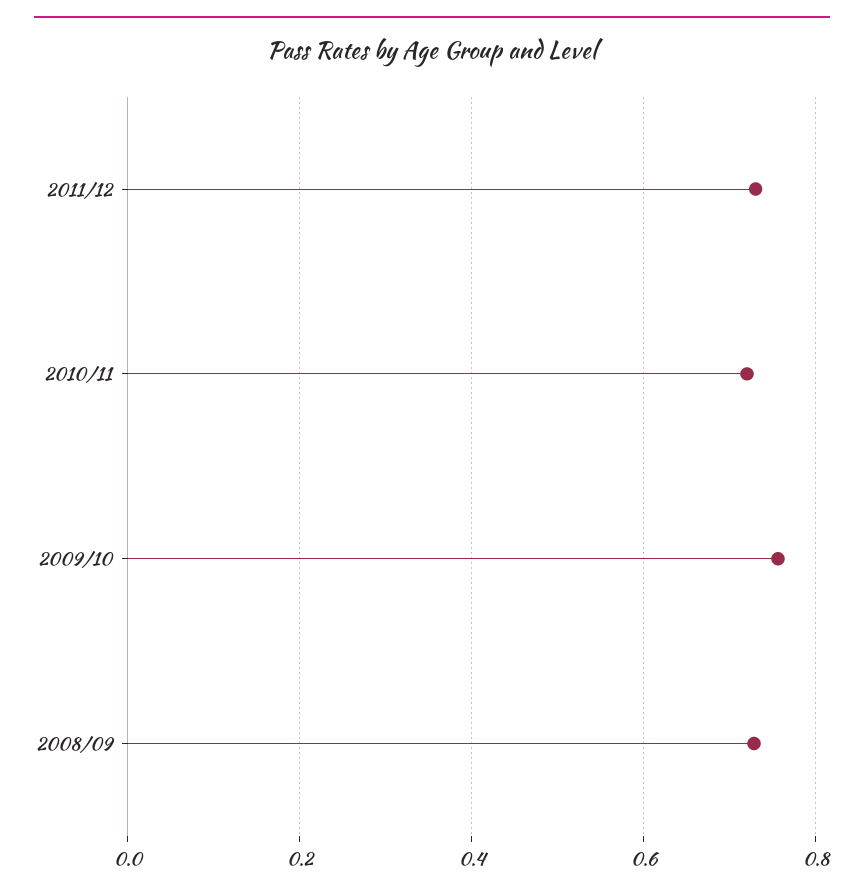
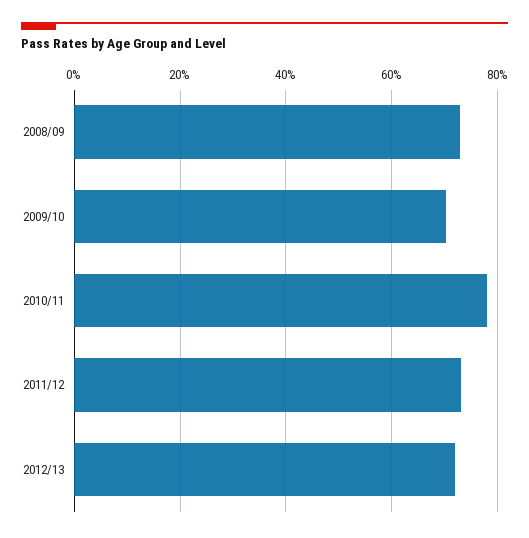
2010/11: 0.72 -> 0.78
2009/10: 0.76 -> 0.7
2012/13: none -> 0.72

